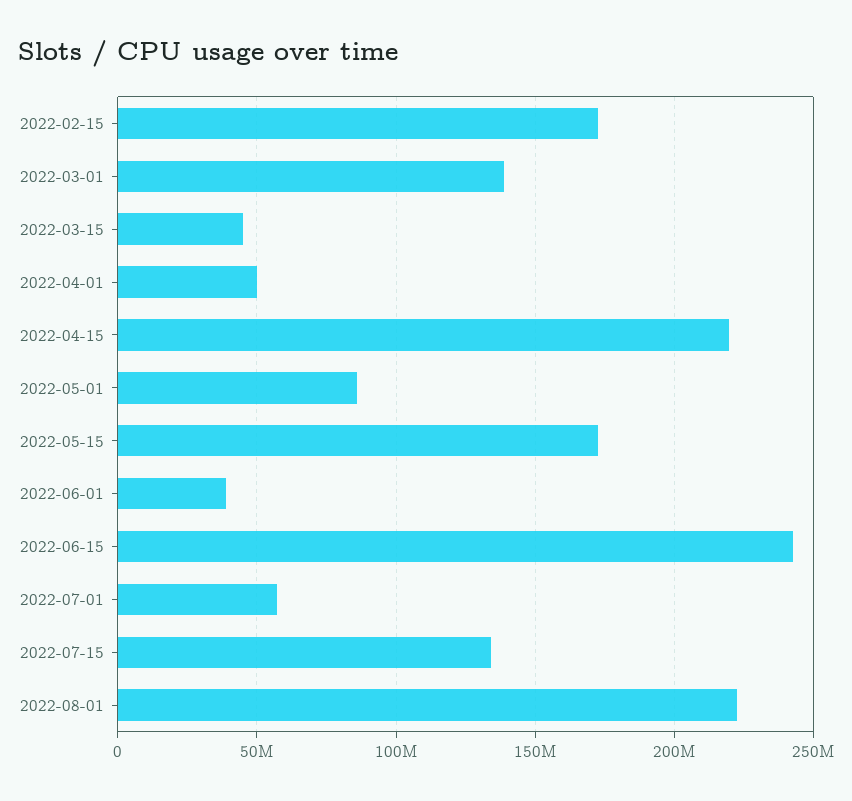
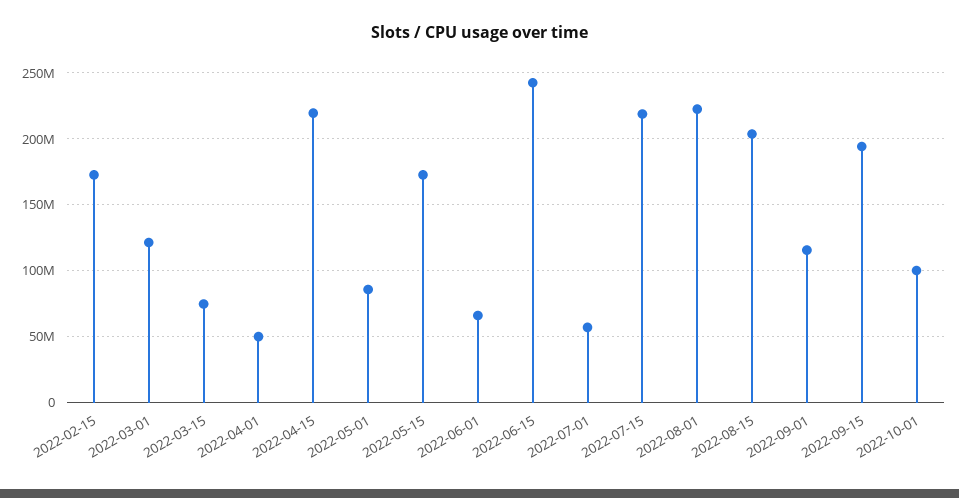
2022-03-01: 140000000 -> 120000000
2022-03-15: 45000000 -> 75000000
2022-06-01: 40000000 -> 65000000
2022-07-15: 135000000 -> 220000000
2022-08-15: none -> 205000000
2022-09-01: none -> 115000000
2022-09-15: none -> 195000000
2022-10-01: none -> 100000000

